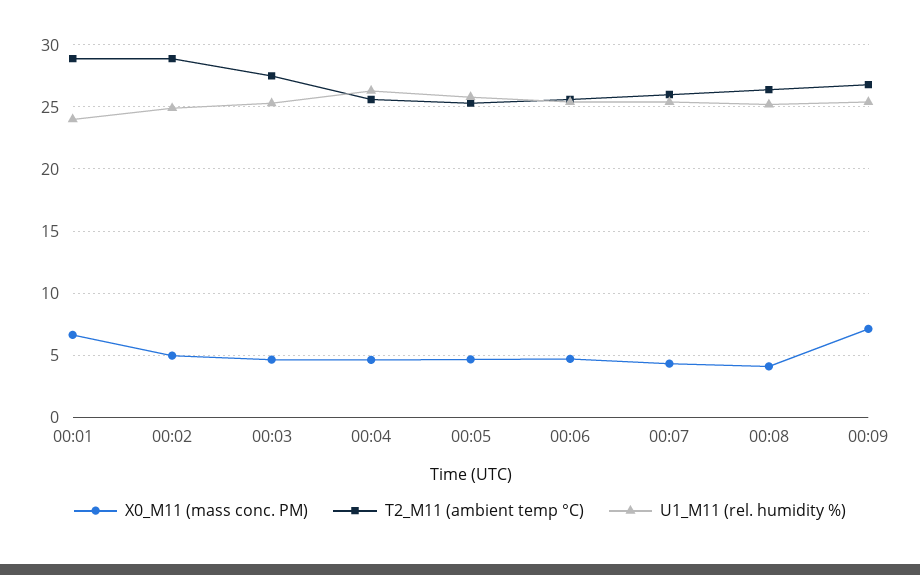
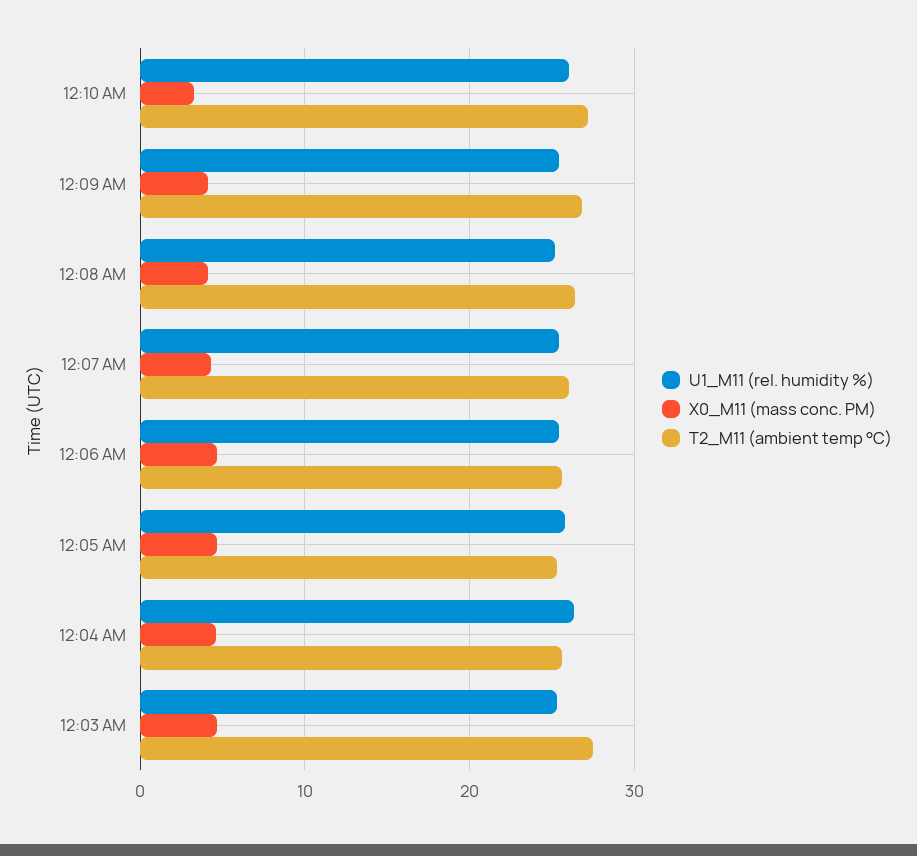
X0_M11 (mass conc. PM), 00:01: 6.5 -> none
T2_M11 (ambient temp °C), 00:01: 29 -> none
U1_M11 (rel. humidity %), 00:01: 24 -> none
X0_M11 (mass conc. PM), 00:02: 5 -> none
T2_M11 (ambient temp °C), 00:02: 29 -> none
U1_M11 (rel. humidity %), 00:02: 25 -> none
X0_M11 (mass conc. PM), 00:09: 7 -> 4
U1_M11 (rel. humidity %), 12:10 AM: none -> 26
X0_M11 (mass conc. PM), 12:10 AM: none -> 3
T2_M11 (ambient temp °C), 12:10 AM: none -> 27

